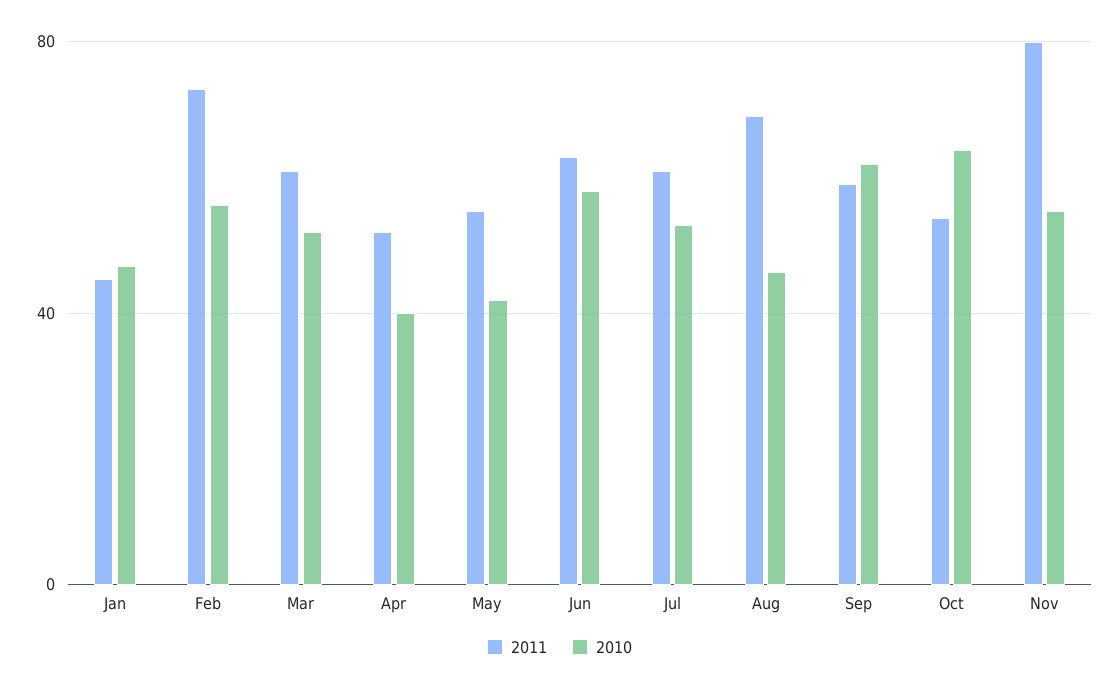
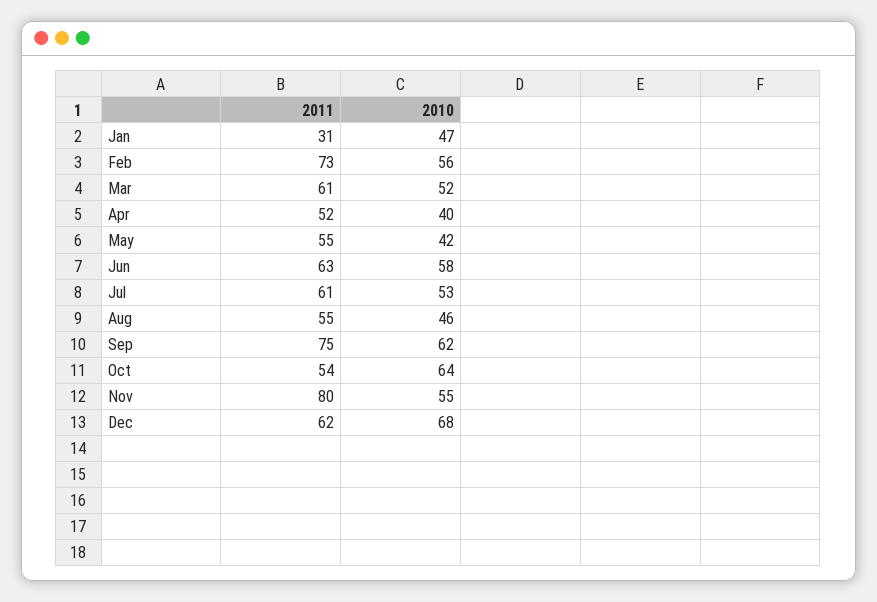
2011, Jan: 45 -> 31
2011, Aug: 70 -> 55
2011, Sep: 60 -> 75
2011, Dec: none -> 62
2010, Dec: none -> 68

